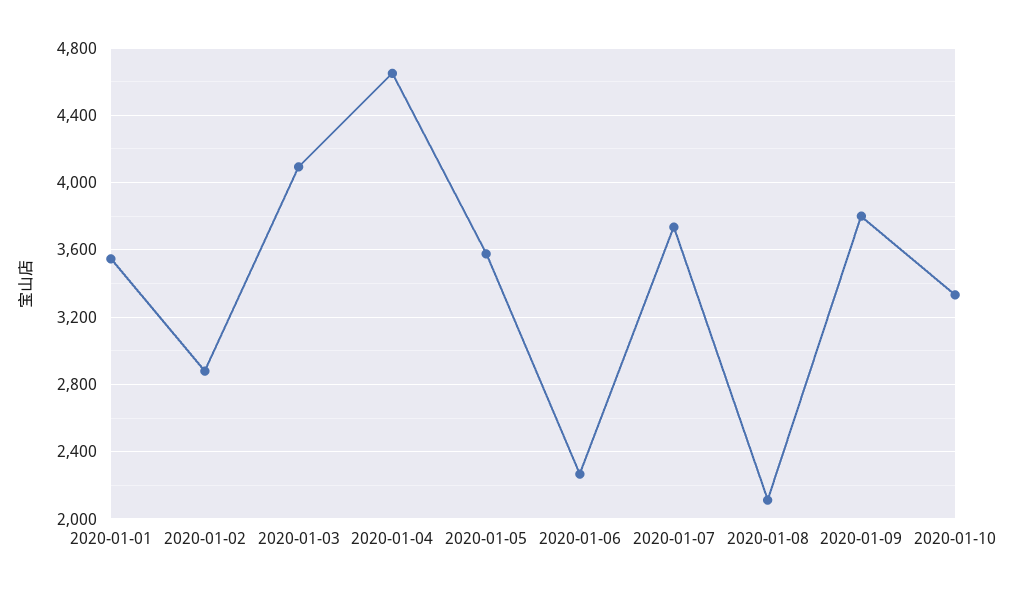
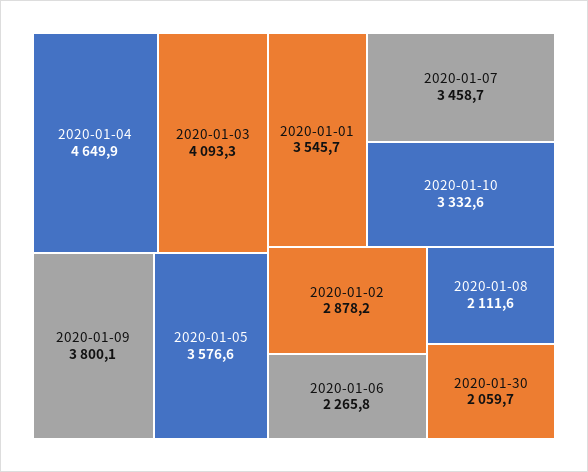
2020-01-07: 3750 -> 3458.7
2020-01-30: none -> 2059.7

